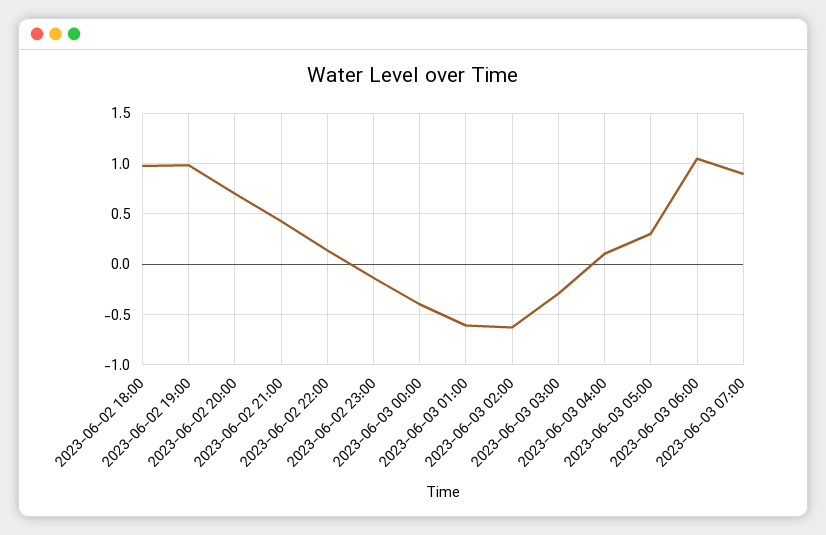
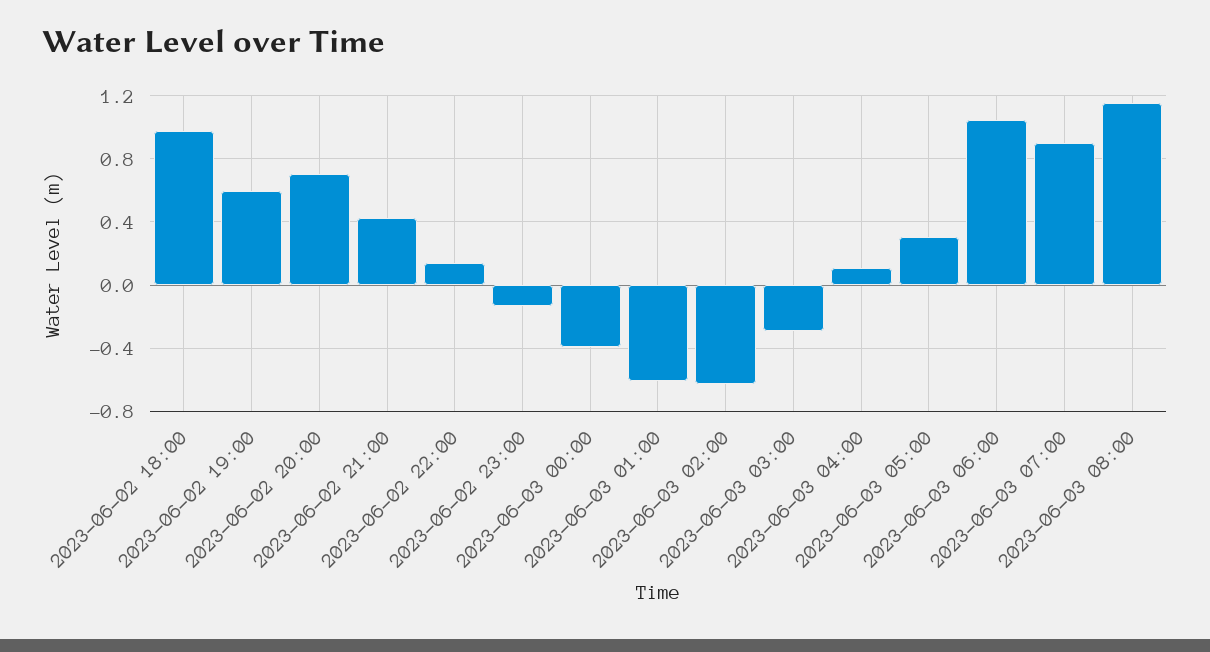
2023-06-02 19:00: 1 -> 0.6
2023-06-03 08:00: none -> 1.15

